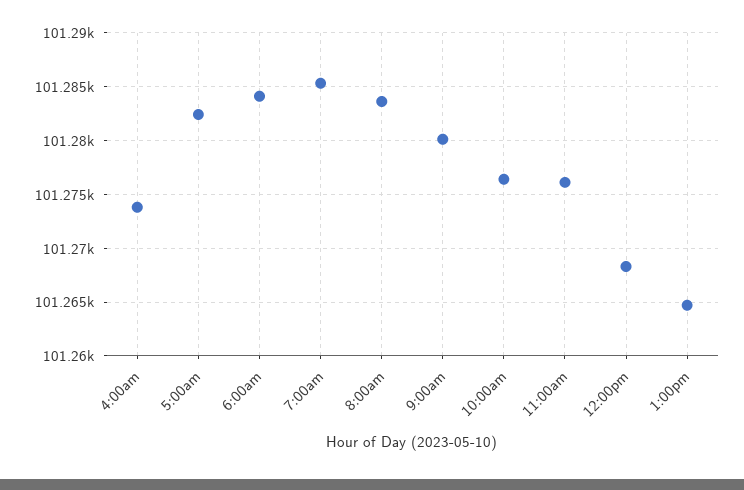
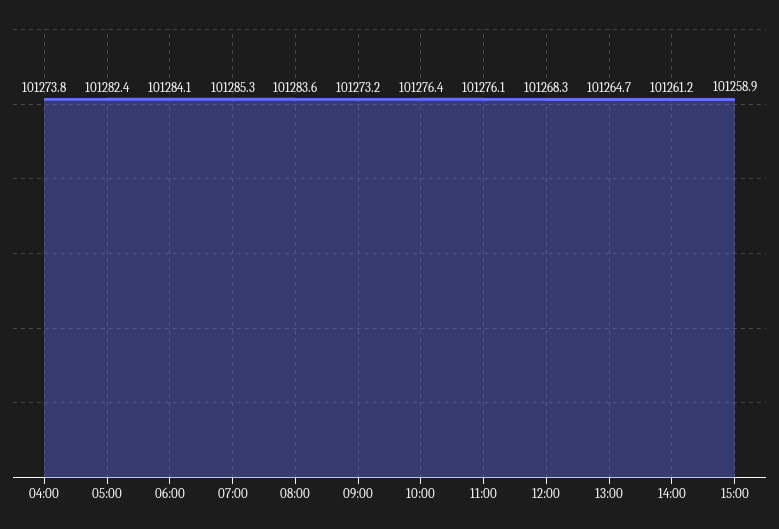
9:00am: 101280 -> 101273.2
14:00: none -> 101261.2
15:00: none -> 101258.9

